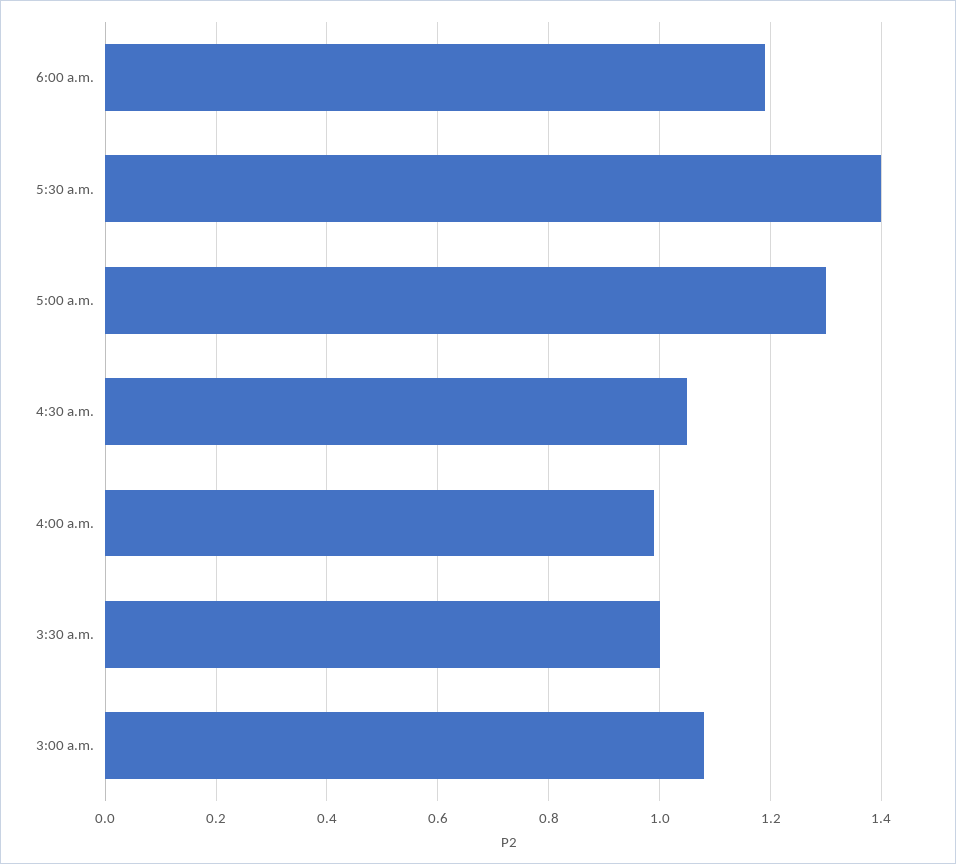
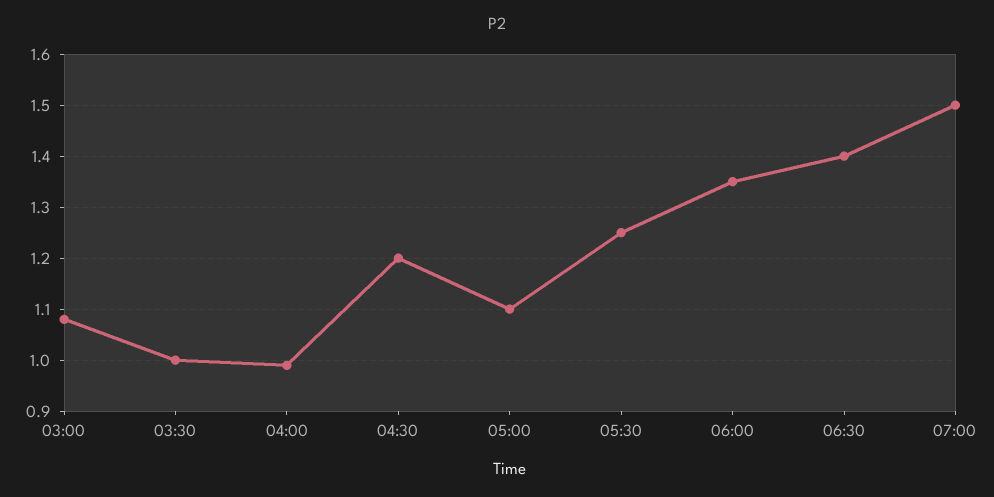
6:00 a.m.: 1.2 -> 1.35
5:30 a.m.: 1.4 -> 1.25
5:00 a.m.: 1.3 -> 1.1
4:30 a.m.: 1.05 -> 1.2
06:30: none -> 1.4
07:00: none -> 1.5

